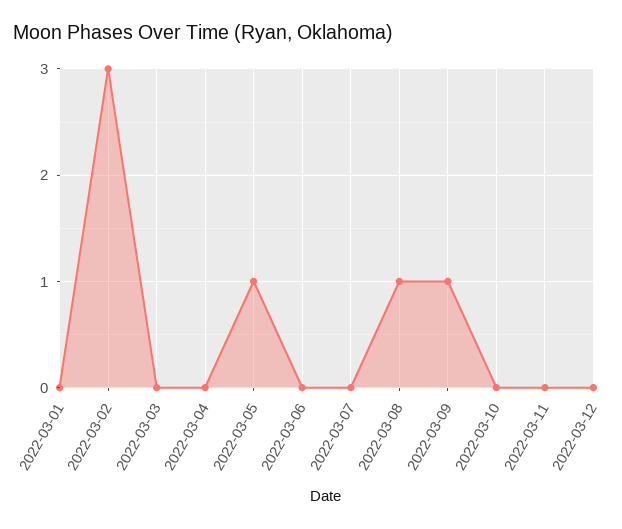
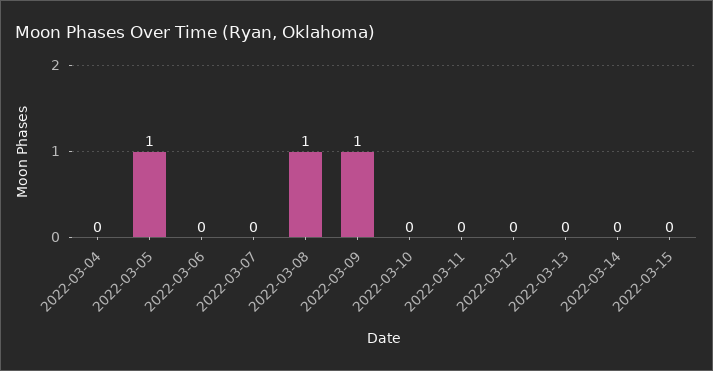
2022-03-01: 0 -> none
2022-03-02: 3 -> none
2022-03-03: 0 -> none
2022-03-13: none -> 0
2022-03-14: none -> 0
2022-03-15: none -> 0

